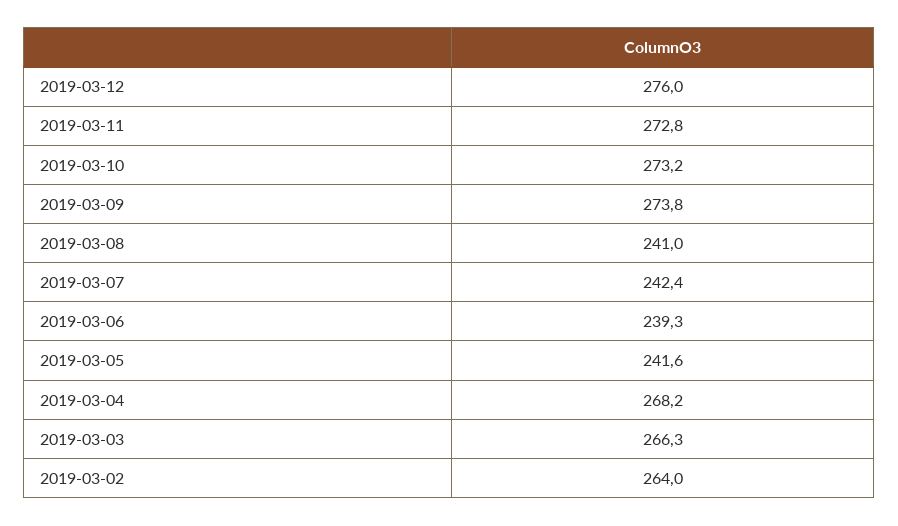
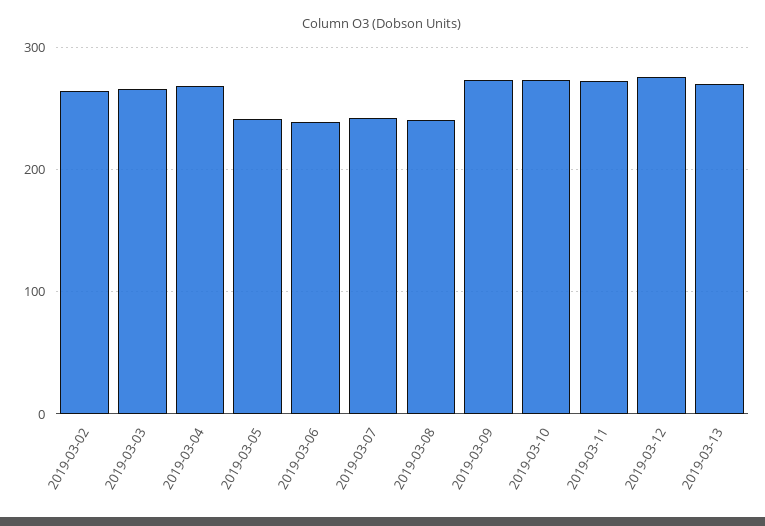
2019-03-13: none -> 270

